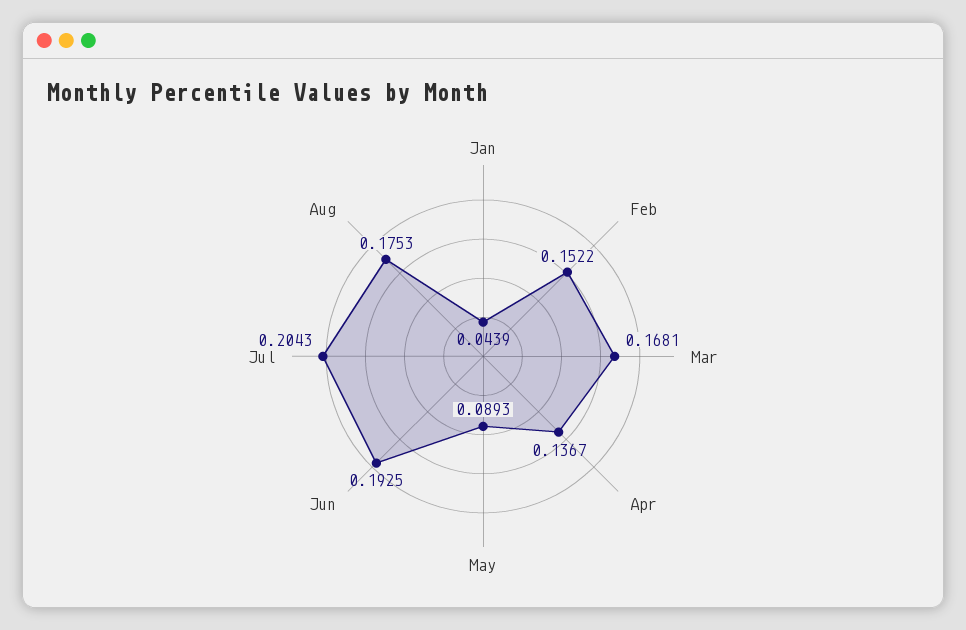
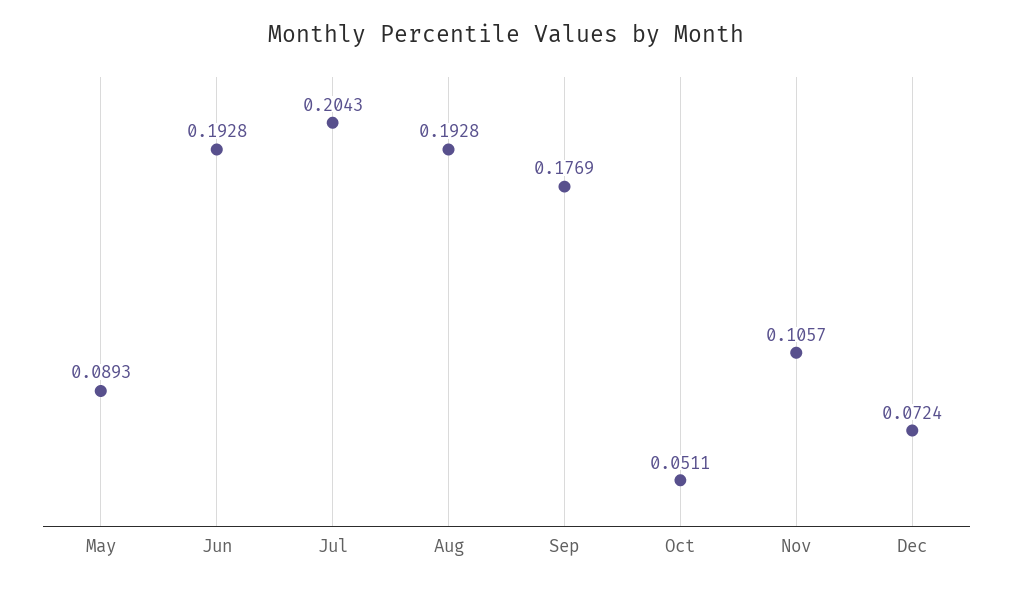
Jan: 0.0439 -> none
Feb: 0.1522 -> none
Mar: 0.1681 -> none
Apr: 0.1367 -> none
Jun: 0.1925 -> 0.1928
Aug: 0.1753 -> 0.1928
Sep: none -> 0.1769
Oct: none -> 0.0511
Nov: none -> 0.1057
Dec: none -> 0.0724

